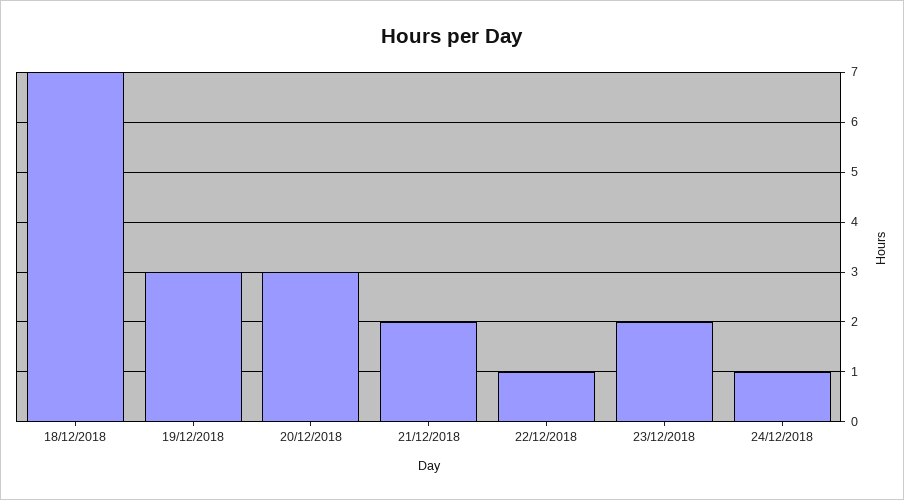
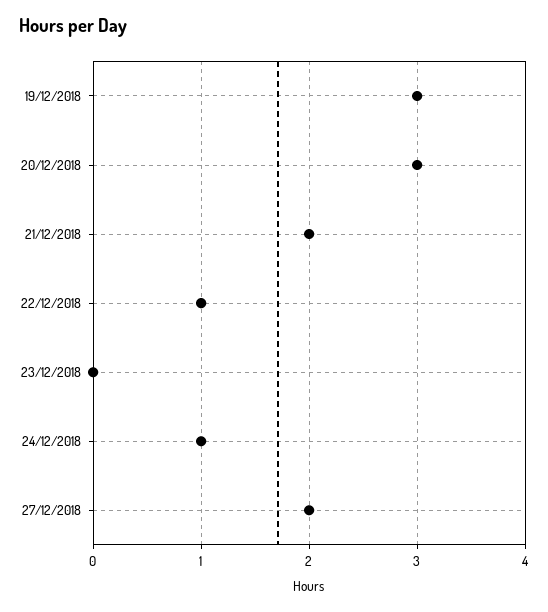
18/12/2018: 7 -> none
23/12/2018: 2 -> 0
27/12/2018: none -> 2

